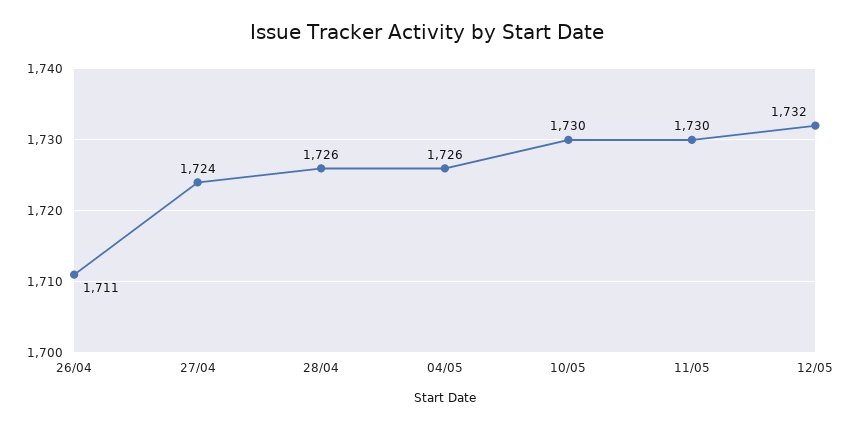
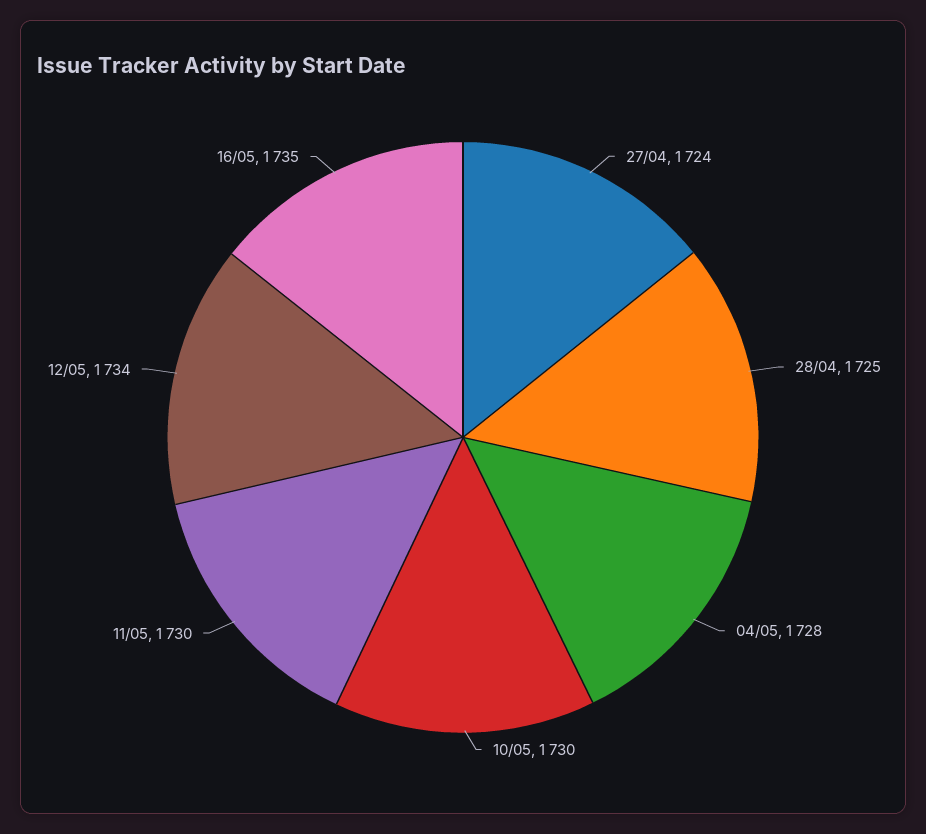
26/04: 1711 -> none
28/04: 1726 -> 1725
04/05: 1726 -> 1728
12/05: 1732 -> 1734
16/05: none -> 1735

